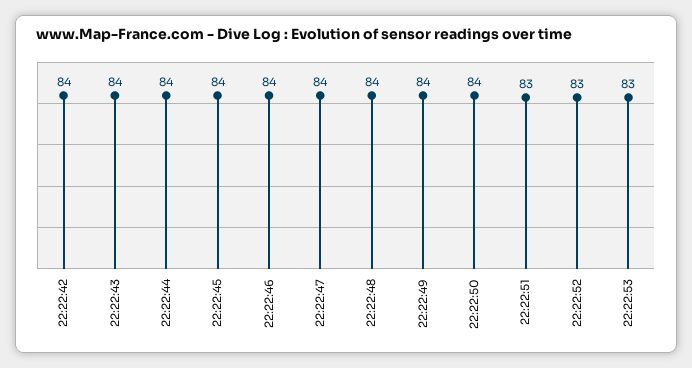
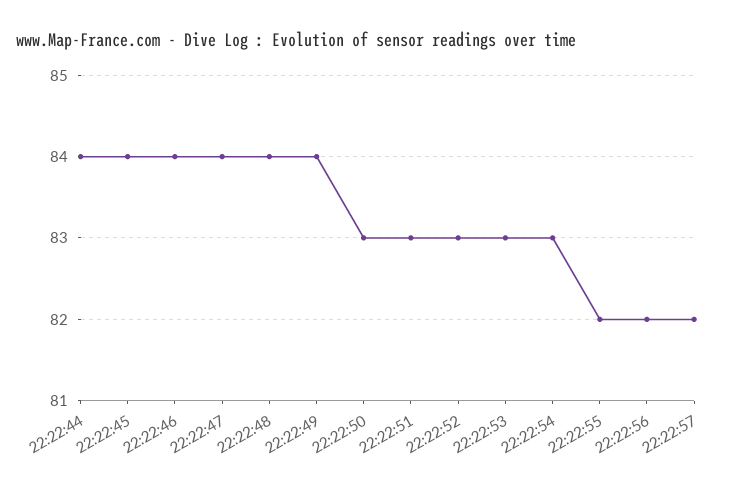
22:22:42: 84 -> none
22:22:43: 84 -> none
22:22:50: 84 -> 83
22:22:54: none -> 83
22:22:55: none -> 82
22:22:56: none -> 82
22:22:57: none -> 82

